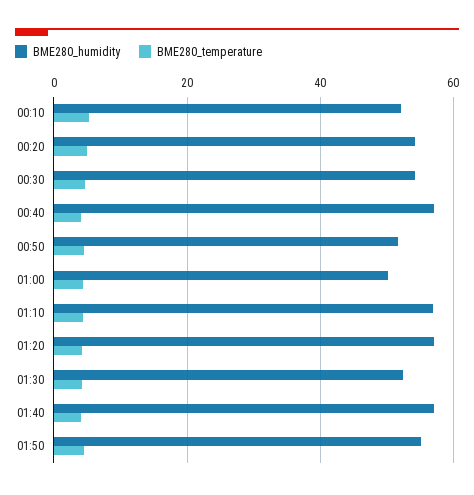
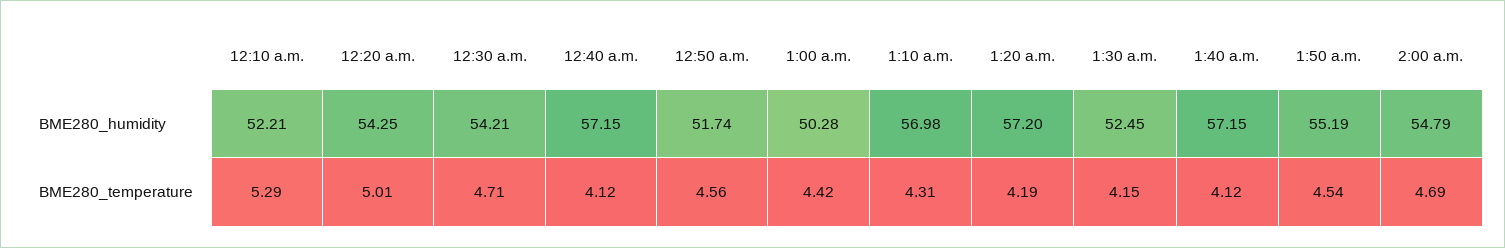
BME280_humidity, 2:00 a.m.: none -> 54.79
BME280_temperature, 2:00 a.m.: none -> 4.69

